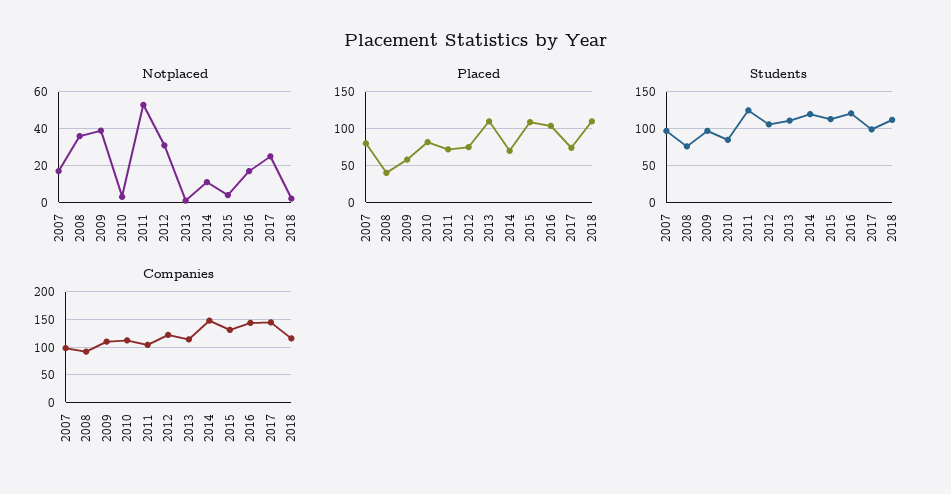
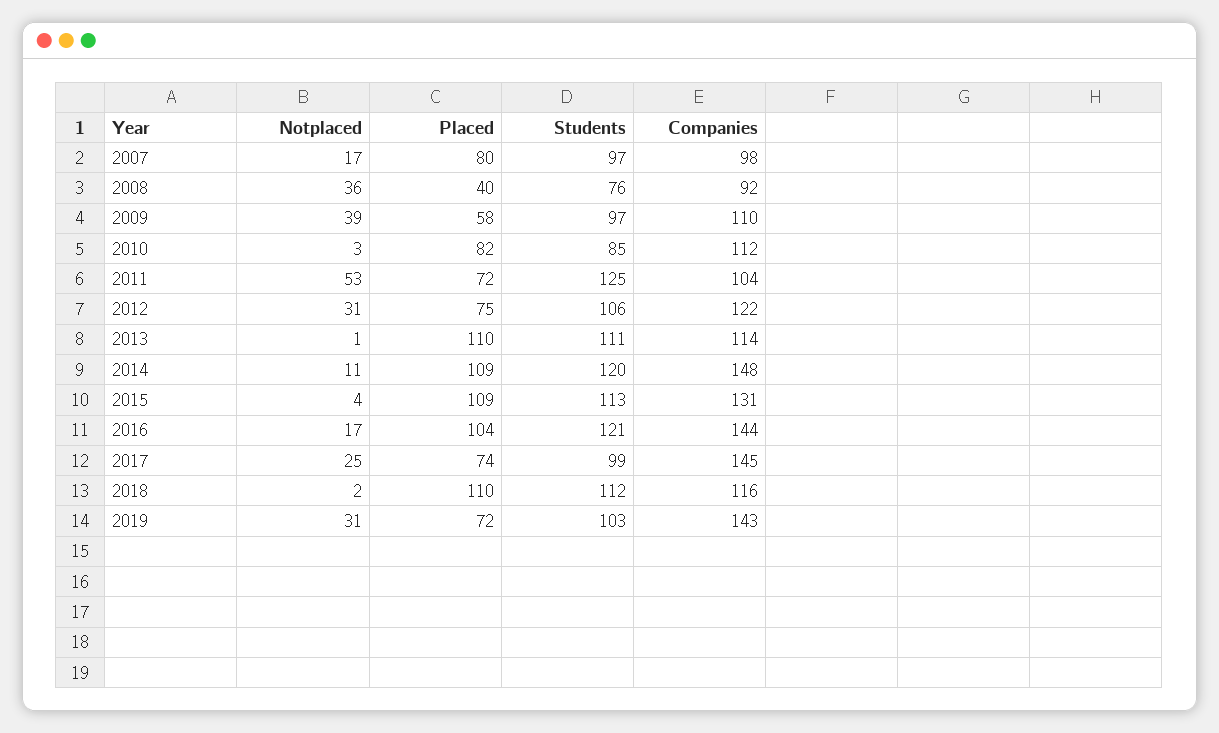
Placed, 2014: 70 -> 109
Notplaced, 2019: none -> 31
Placed, 2019: none -> 72
Students, 2019: none -> 103
Companies, 2019: none -> 143

